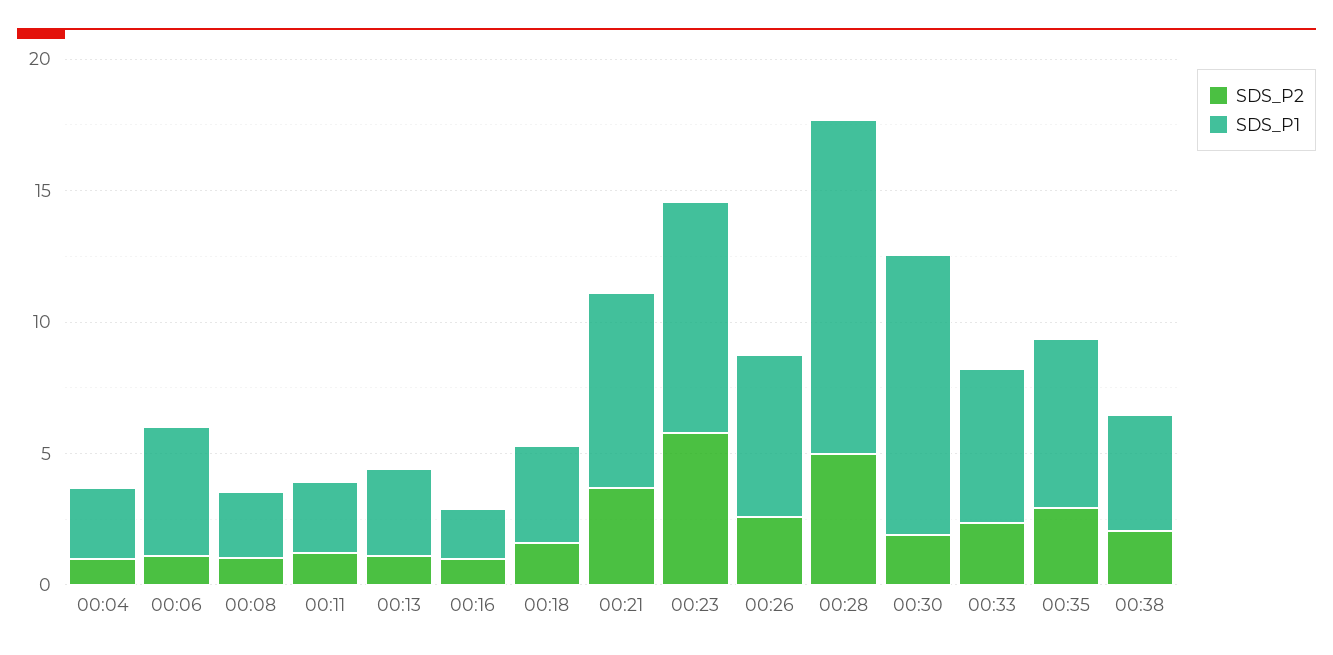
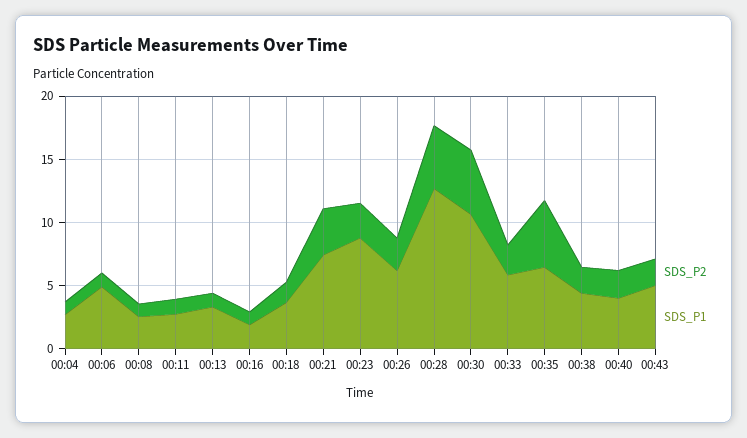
SDS_P2, 00:23: 6 -> 3
SDS_P2, 00:30: 2 -> 5
SDS_P2, 00:35: 3 -> 5
SDS_P2, 00:40: none -> 2
SDS_P1, 00:40: none -> 4
SDS_P2, 00:43: none -> 2
SDS_P1, 00:43: none -> 5

